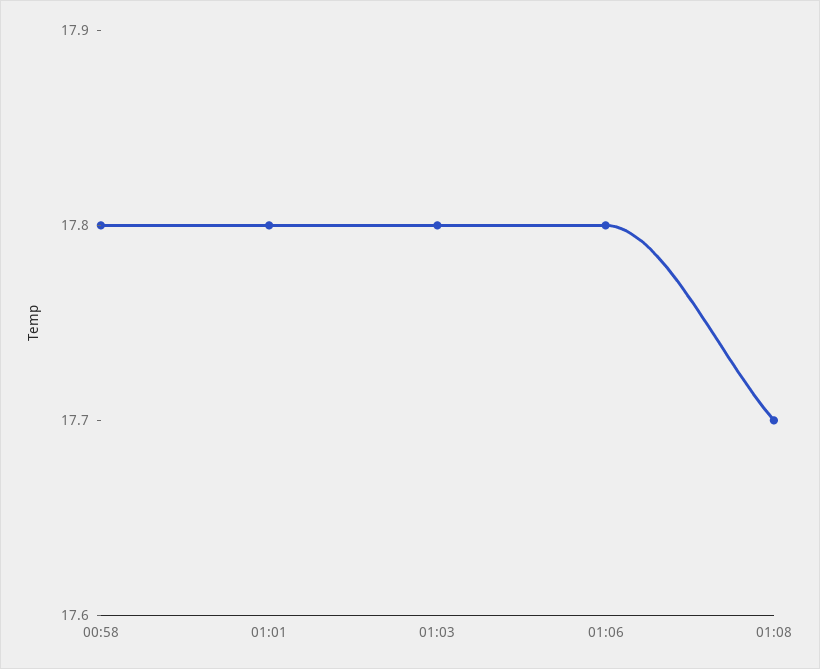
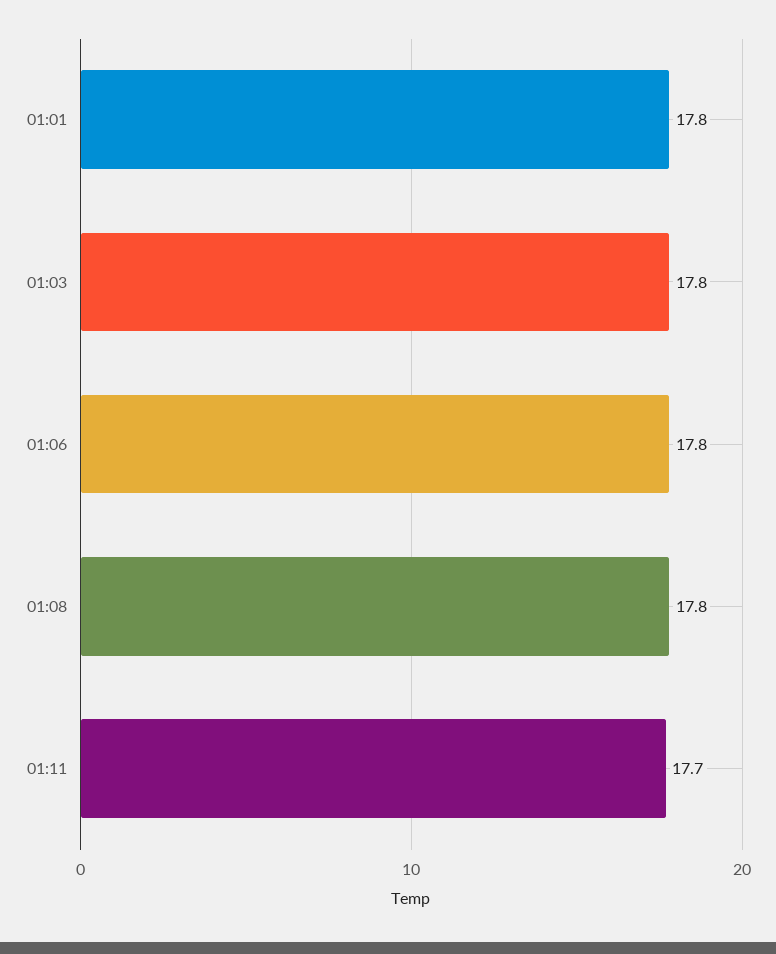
00:58: 17.8 -> none
01:08: 17.7 -> 17.8
01:11: none -> 17.7

